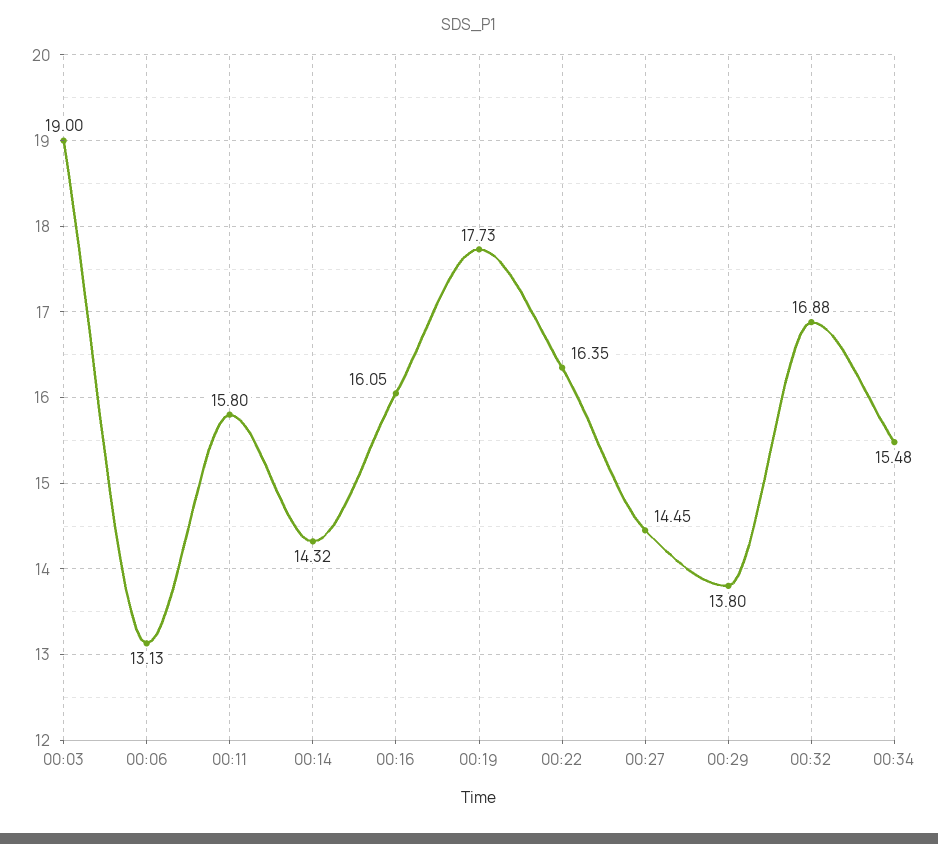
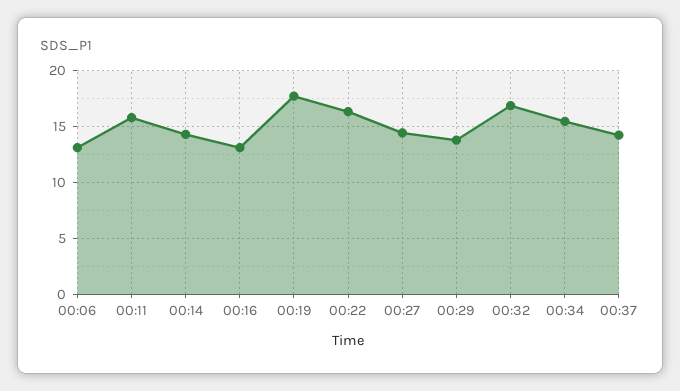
00:03: 19 -> none
00:16: 16.05 -> 13
00:37: none -> 14

